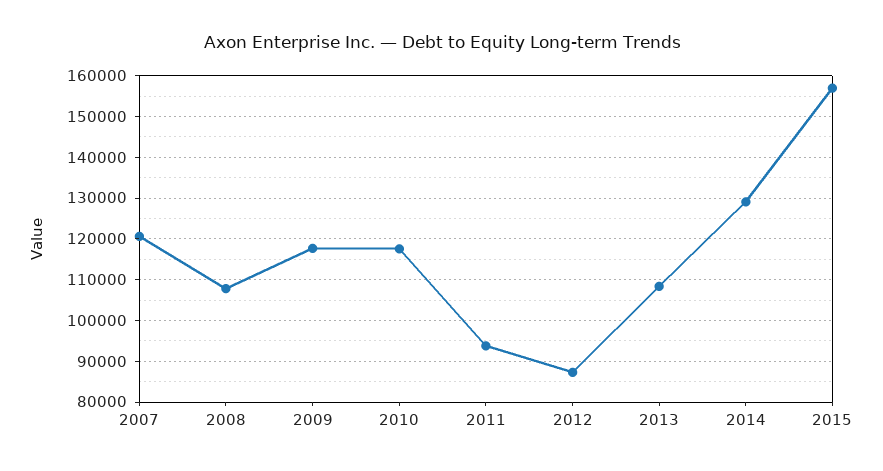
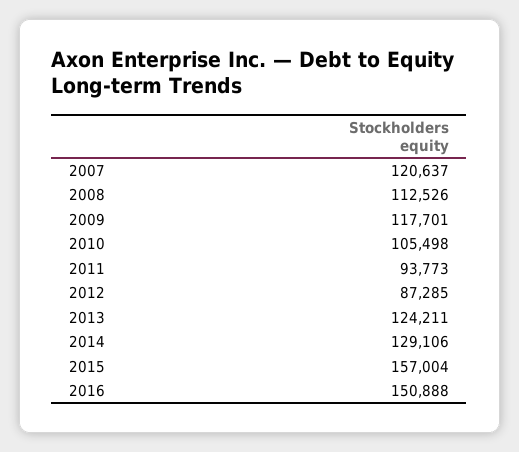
2008: 108000 -> 112526
2010: 118000 -> 105498
2013: 108000 -> 124211
2016: none -> 150888

